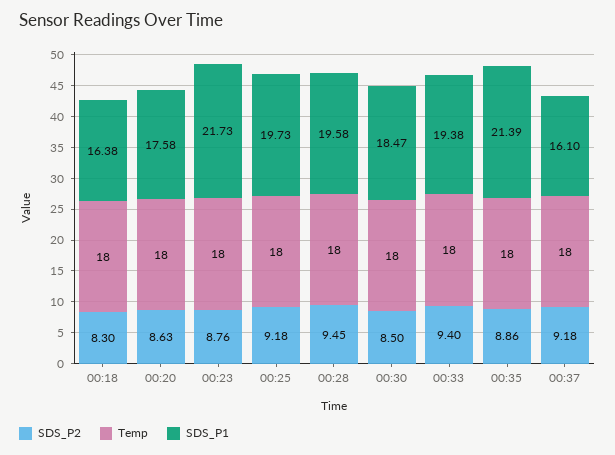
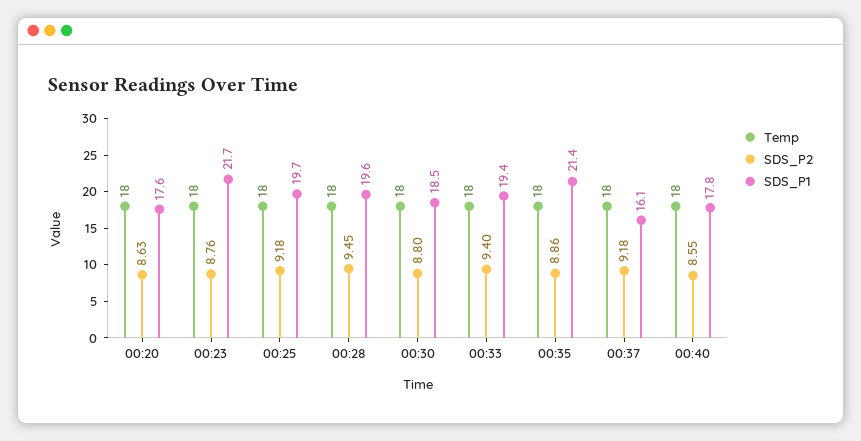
SDS_P2, 00:18: 8.3 -> none
Temp, 00:18: 18 -> none
SDS_P1, 00:18: 16.38 -> none
SDS_P2, 00:30: 8.5 -> 8.8
Temp, 00:40: none -> 18
SDS_P2, 00:40: none -> 8.55
SDS_P1, 00:40: none -> 17.8

